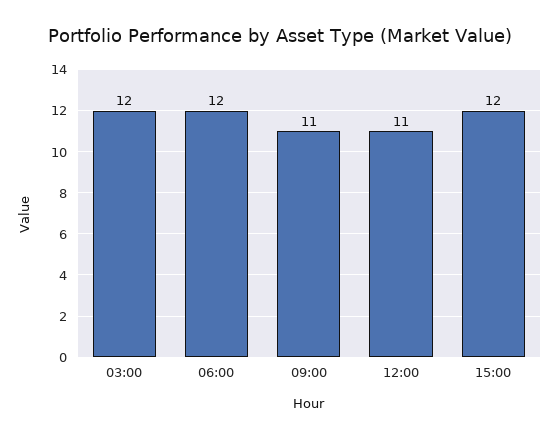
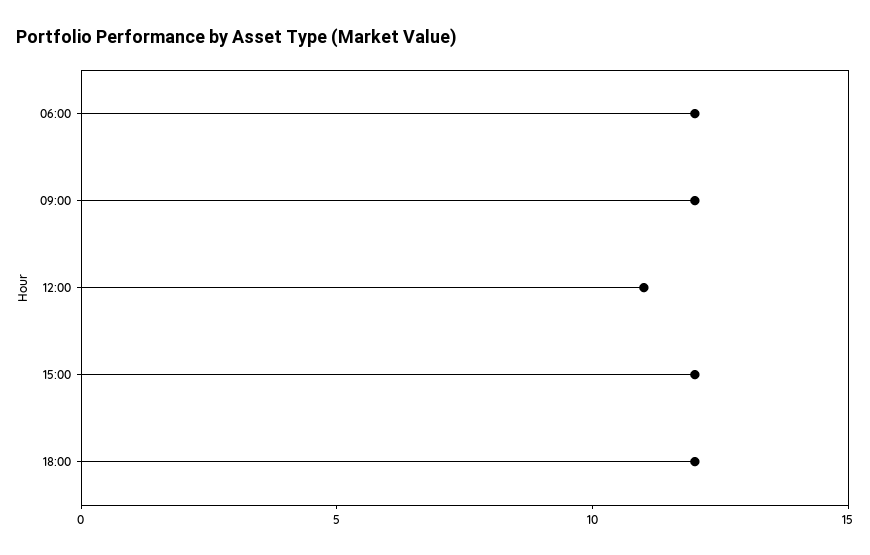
03:00: 12 -> none
09:00: 11 -> 12
18:00: none -> 12

